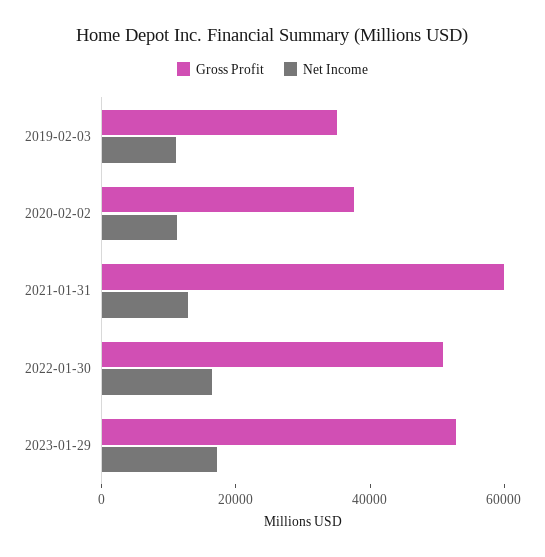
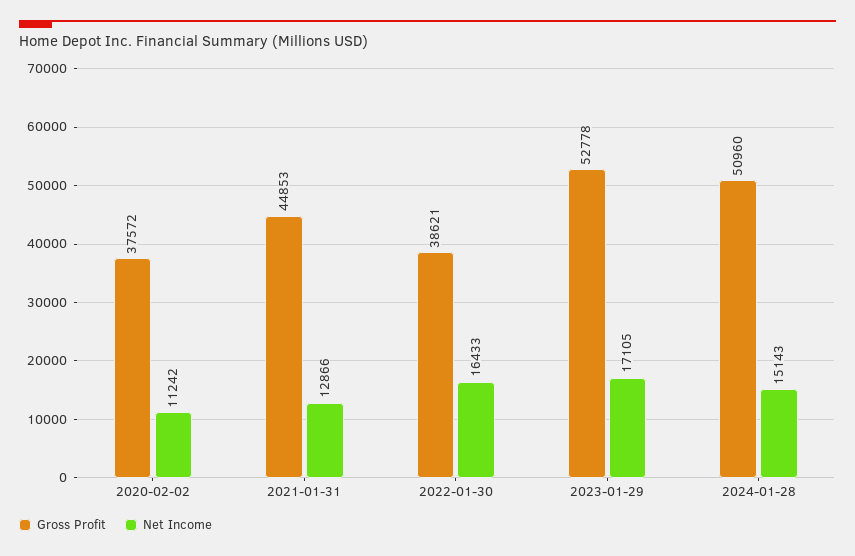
Gross Profit, 2019-02-03: 35000 -> none
Net Income, 2019-02-03: 10000 -> none
Gross Profit, 2021-01-31: 60000 -> 44853
Gross Profit, 2022-01-30: 50000 -> 38621
Gross Profit, 2024-01-28: none -> 50960
Net Income, 2024-01-28: none -> 15143

